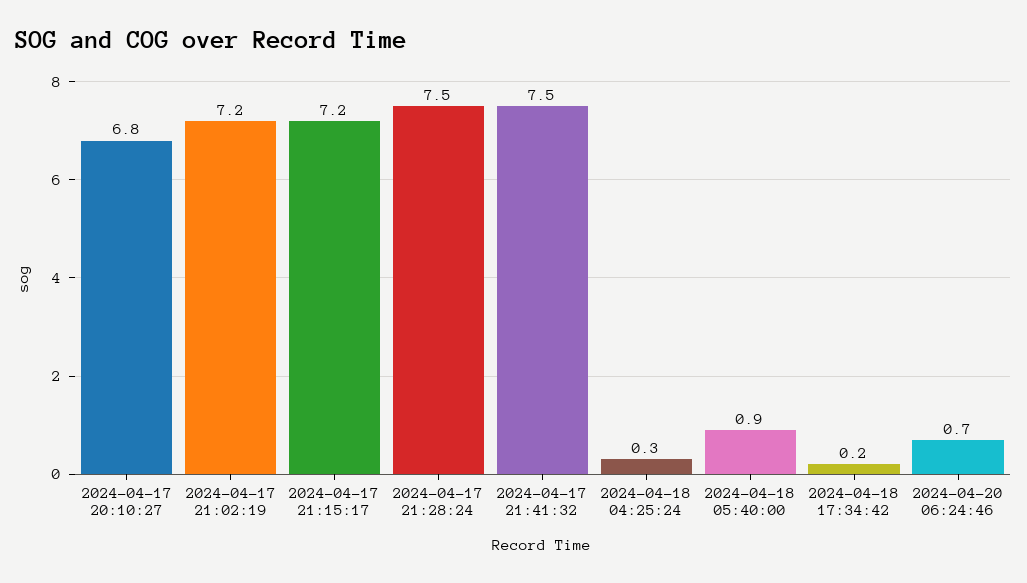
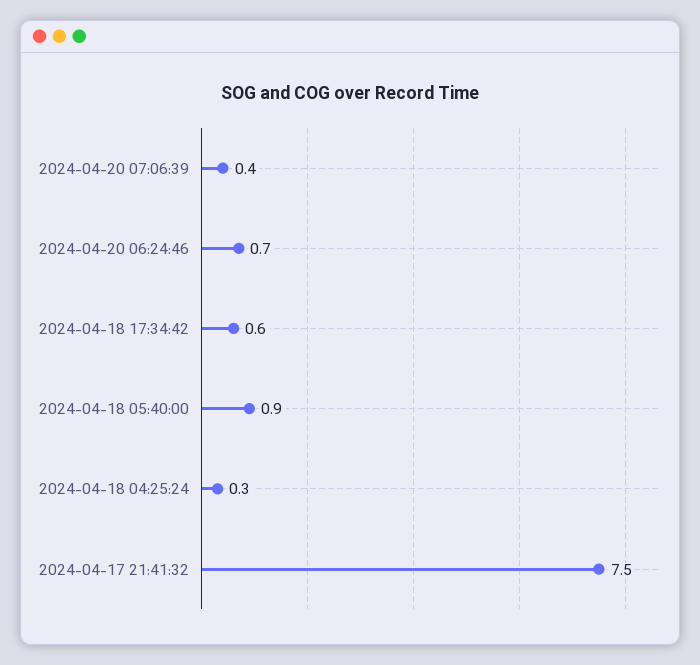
2024-04-17 20:10:27: 6.8 -> none
2024-04-17 21:02:19: 7.2 -> none
2024-04-17 21:15:17: 7.2 -> none
2024-04-17 21:28:24: 7.5 -> none
2024-04-18 17:34:42: 0.2 -> 0.6
2024-04-20 07:06:39: none -> 0.4

